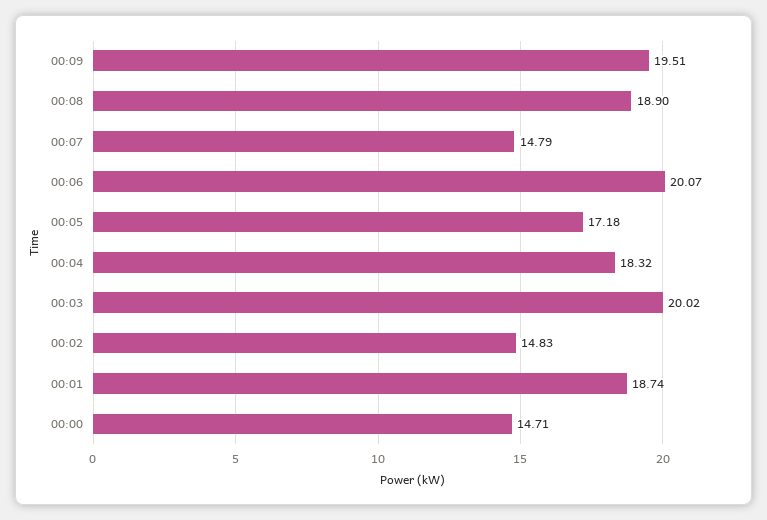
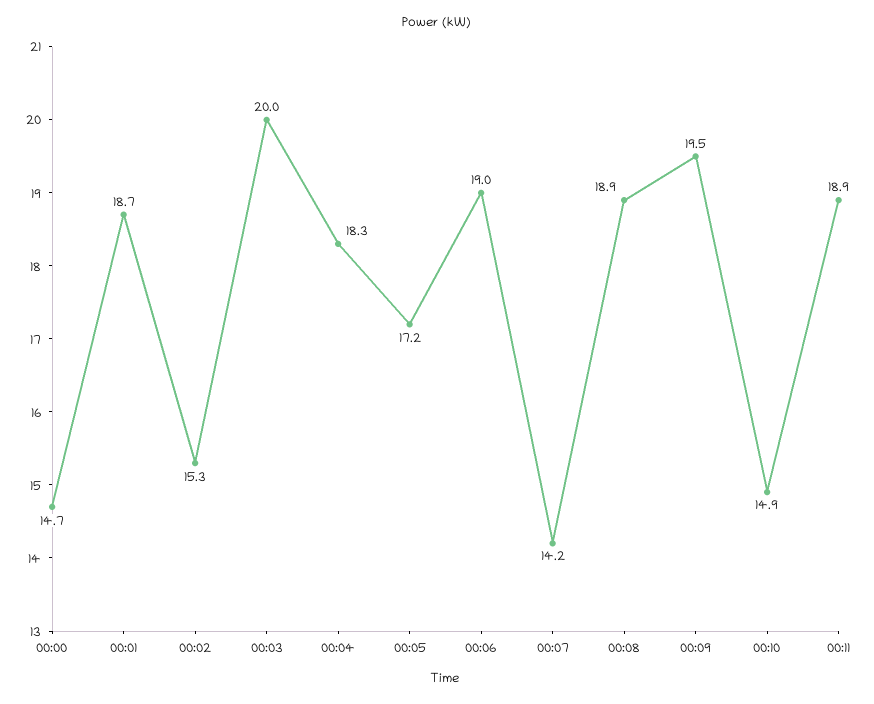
00:07: 14.79 -> 14.2
00:06: 20.07 -> 19
00:02: 14.83 -> 15.3
00:10: none -> 14.9
00:11: none -> 18.9

